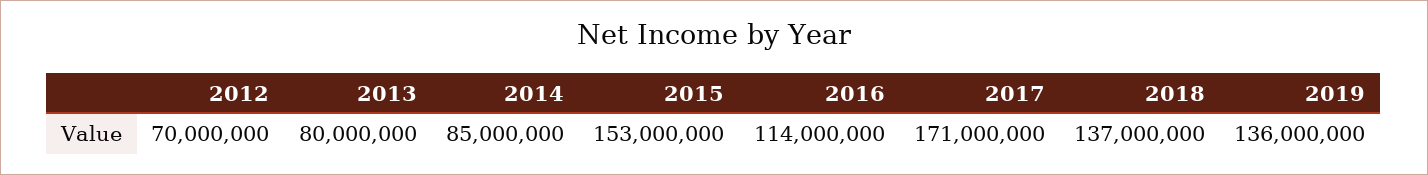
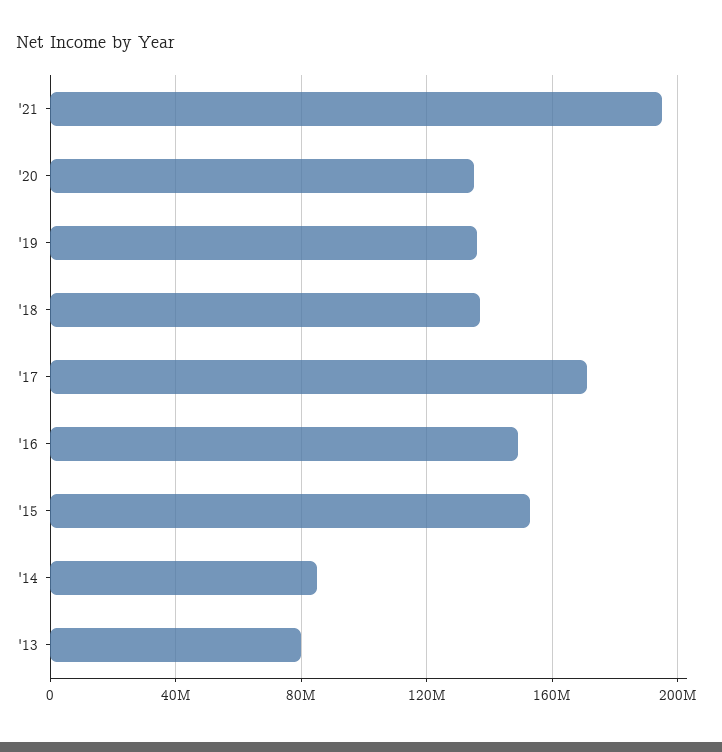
2012: 70000000 -> none
2016: 114000000 -> 150000000
'21: none -> 195000000
'20: none -> 135000000

